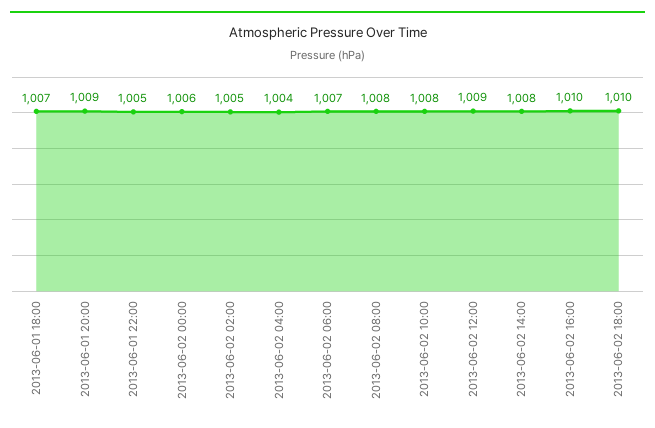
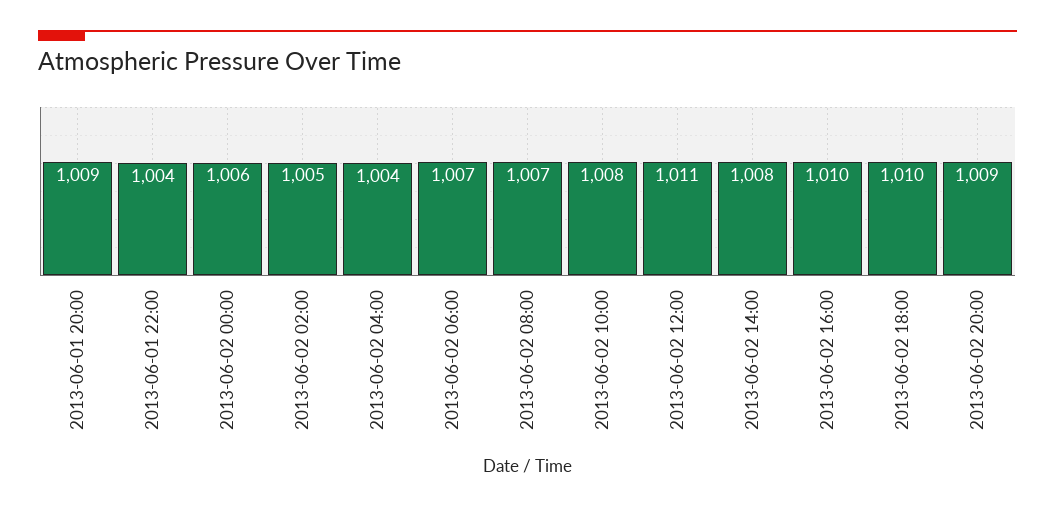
2013-06-01 18:00: 1007 -> none
2013-06-01 22:00: 1005 -> 1004
2013-06-02 08:00: 1008 -> 1007
2013-06-02 12:00: 1009 -> 1011
2013-06-02 20:00: none -> 1009

